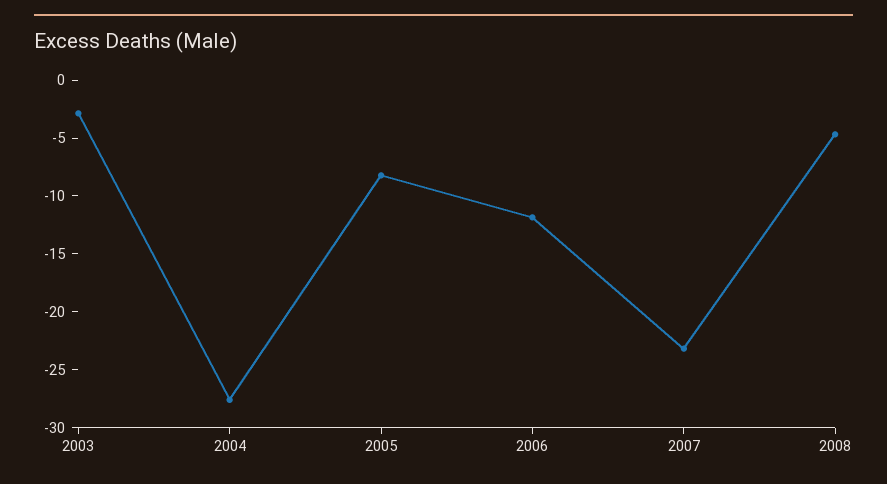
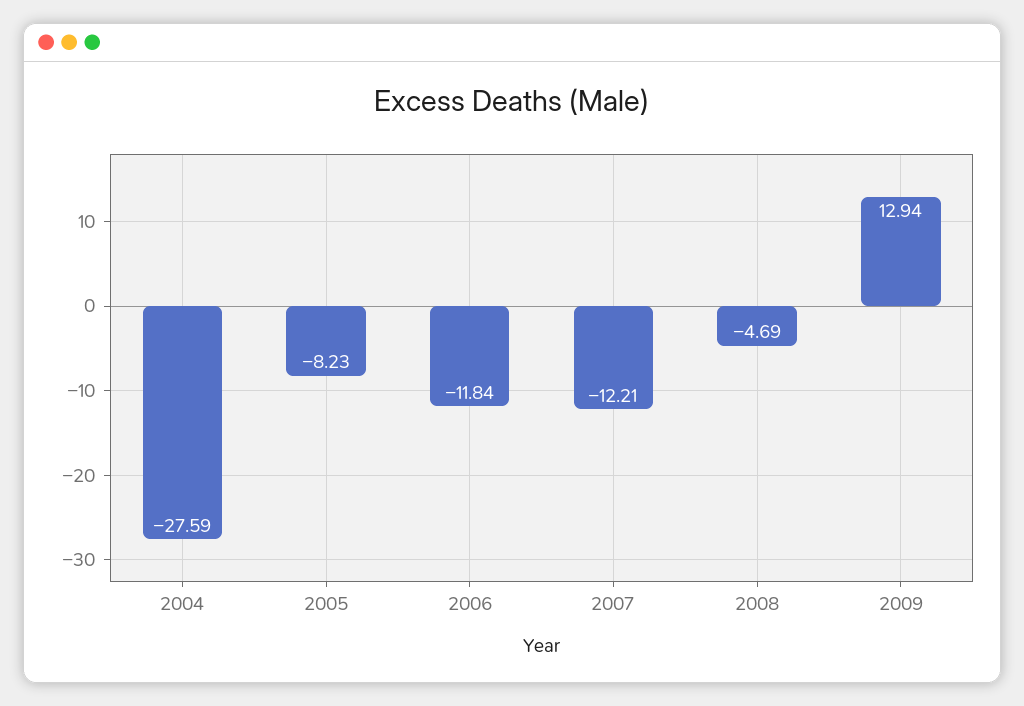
2003: -3 -> none
2007: -23 -> -12.21
2009: none -> 12.94

